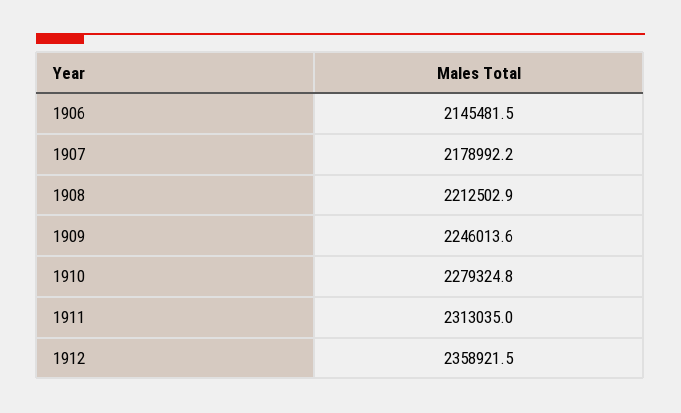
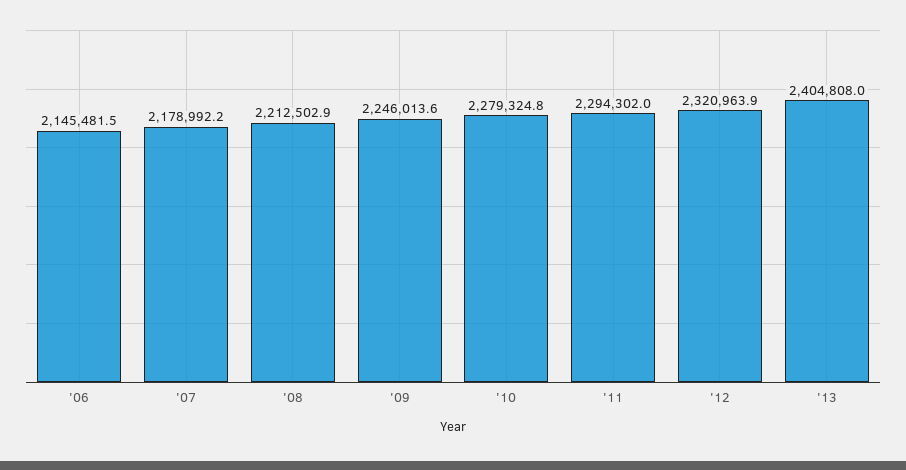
1911: 2313035 -> 2294302
1912: 2358921.5 -> 2320963.9
'13: none -> 2404808

